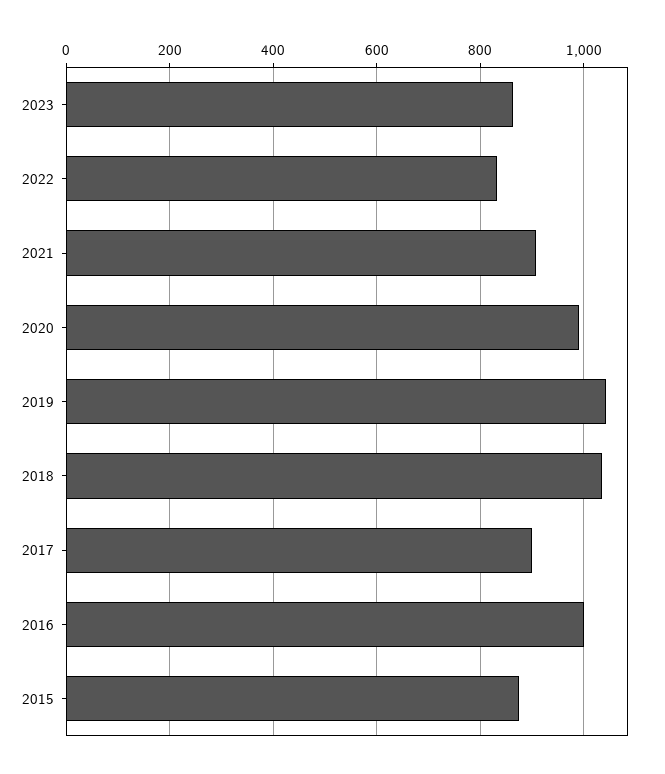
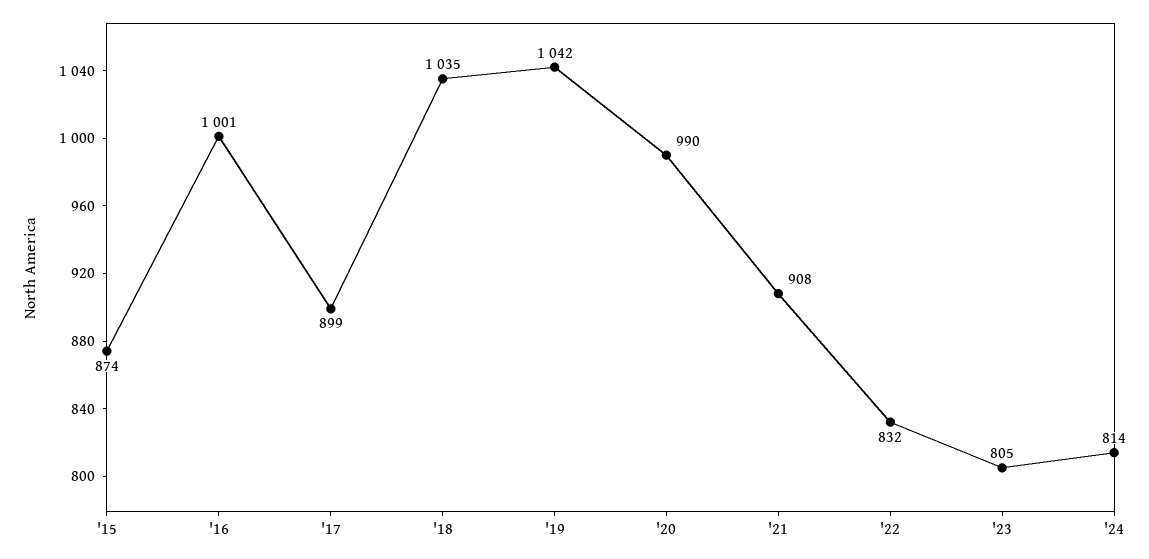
2023: 860 -> 805
'24: none -> 814

